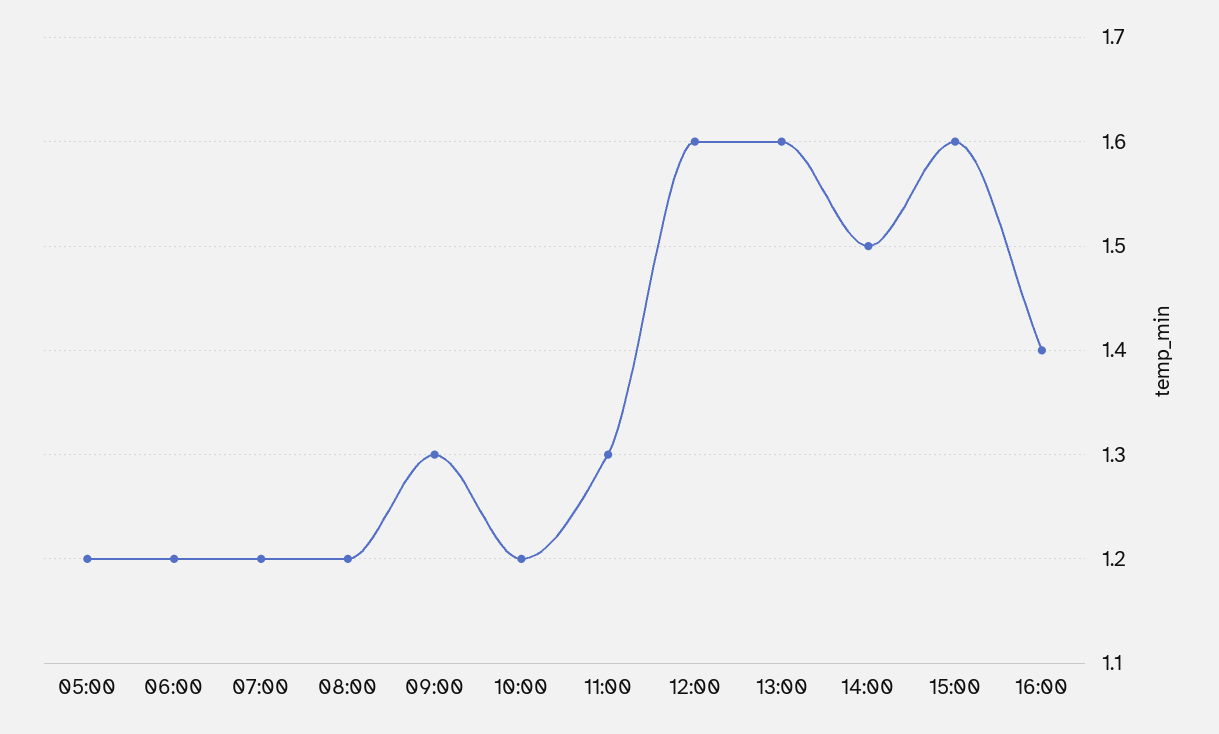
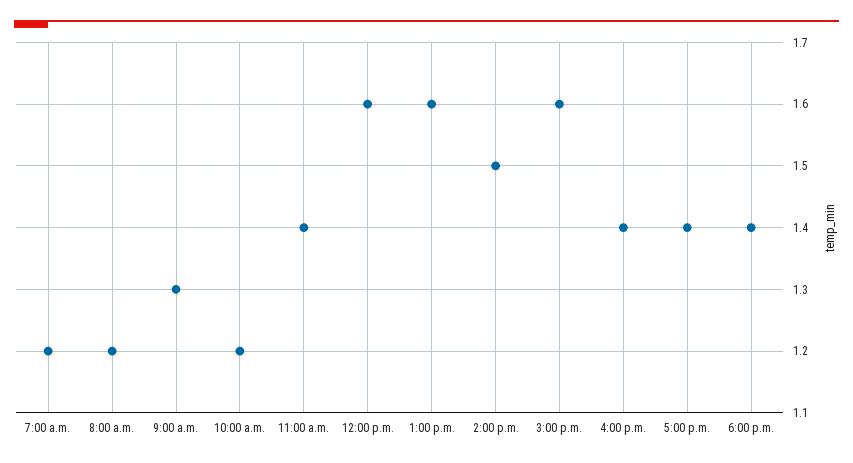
05:00: 1.2 -> none
06:00: 1.2 -> none
11:00: 1.3 -> 1.4
5:00 p.m.: none -> 1.4
6:00 p.m.: none -> 1.4

